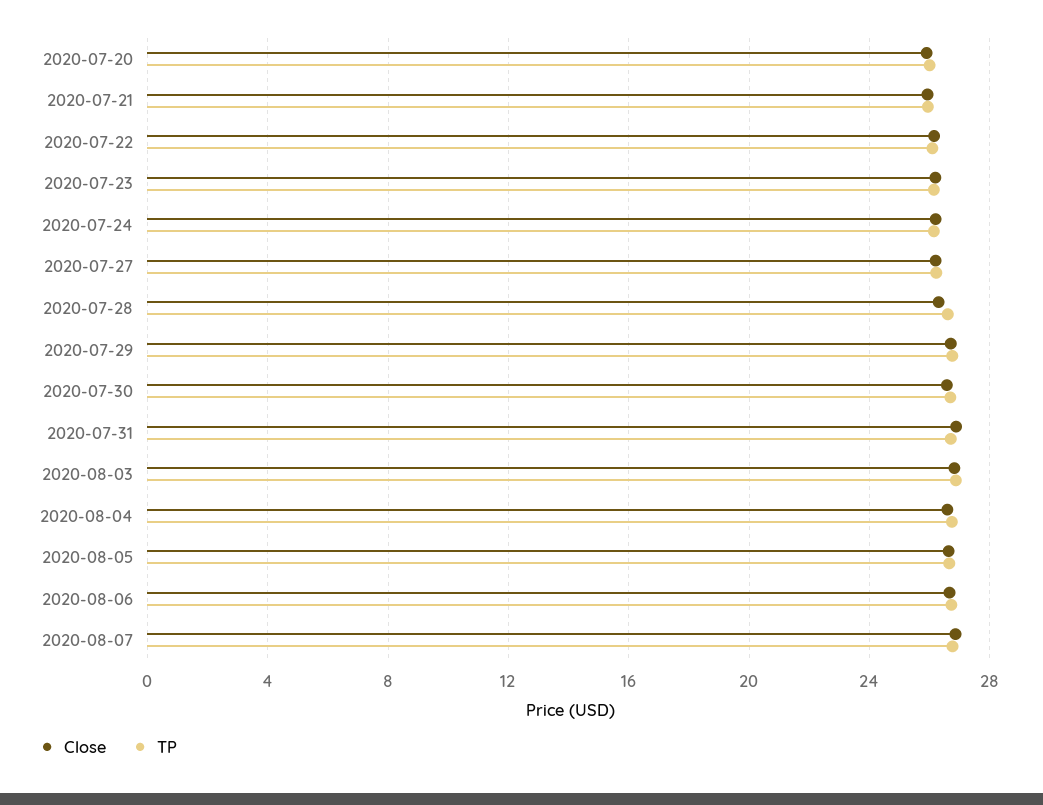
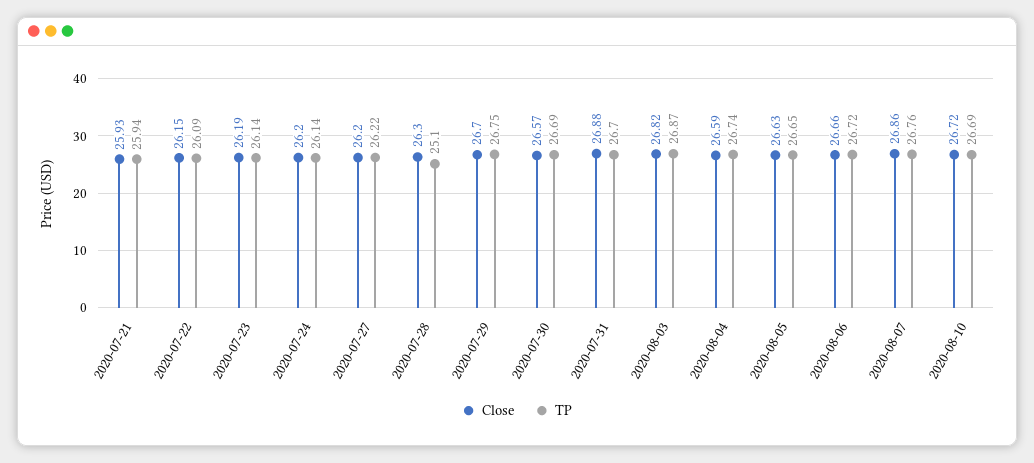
Close, 2020-07-20: 26 -> none
TP, 2020-07-20: 26 -> none
TP, 2020-07-28: 26.5 -> 25.1
Close, 2020-08-10: none -> 26.72
TP, 2020-08-10: none -> 26.69

